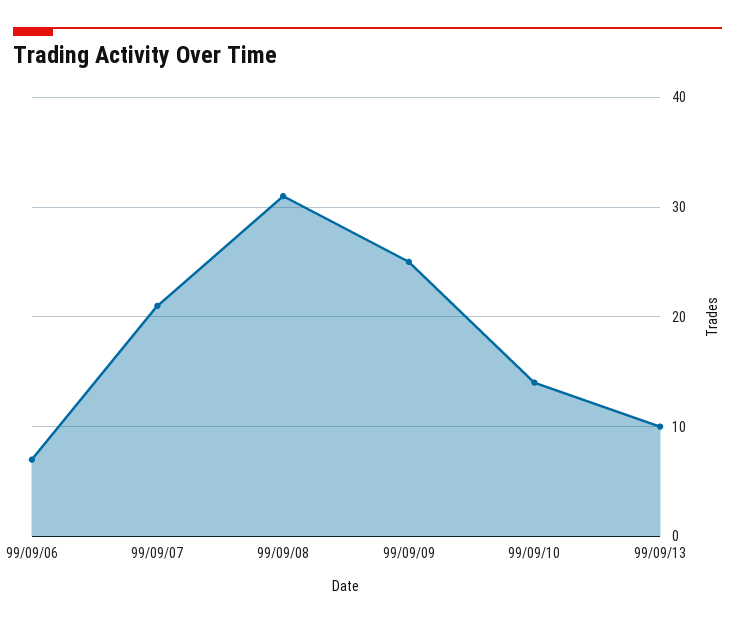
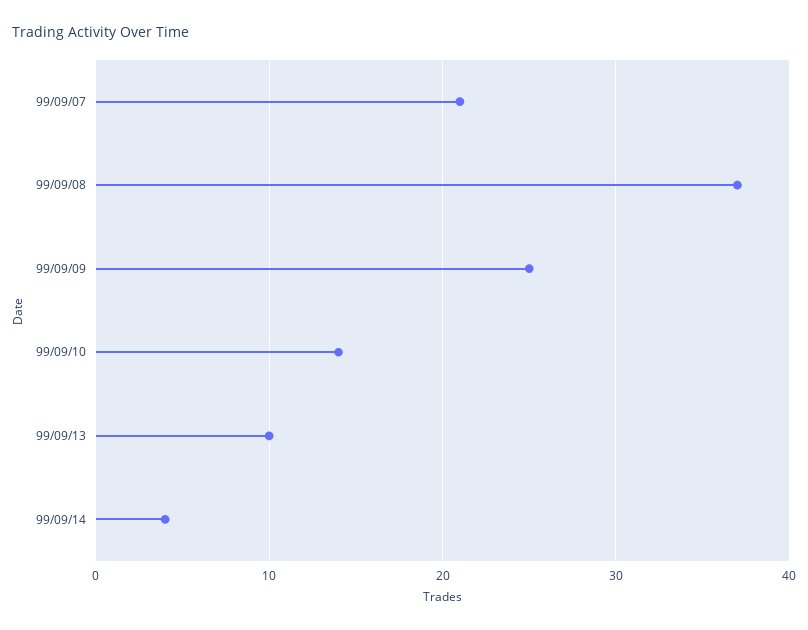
99/09/06: 7 -> none
99/09/08: 31 -> 37
99/09/14: none -> 4

